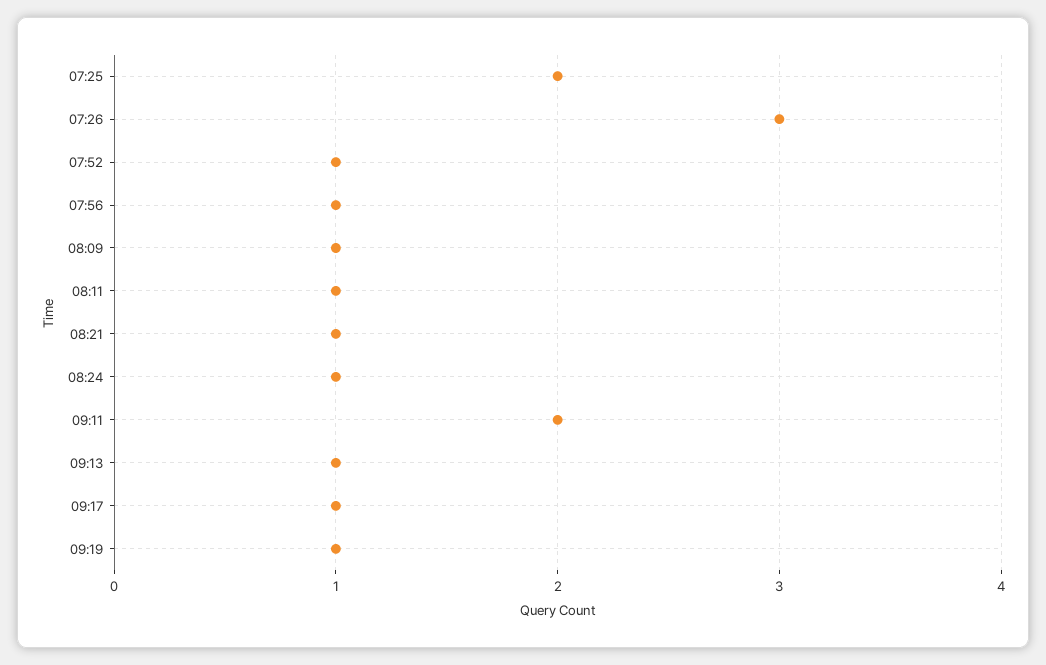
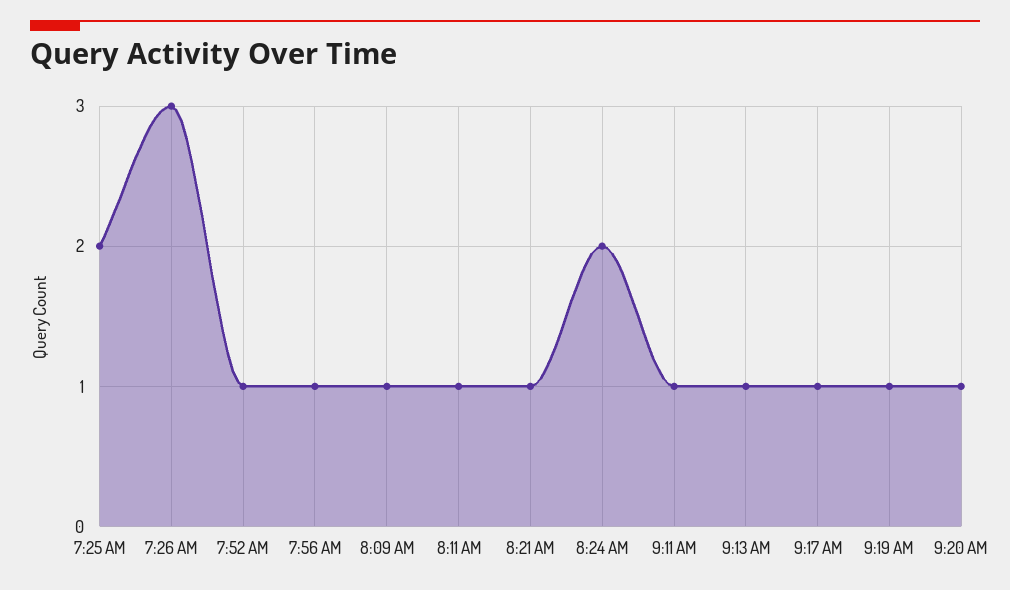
08:24: 1 -> 2
09:11: 2 -> 1
9:20 AM: none -> 1

